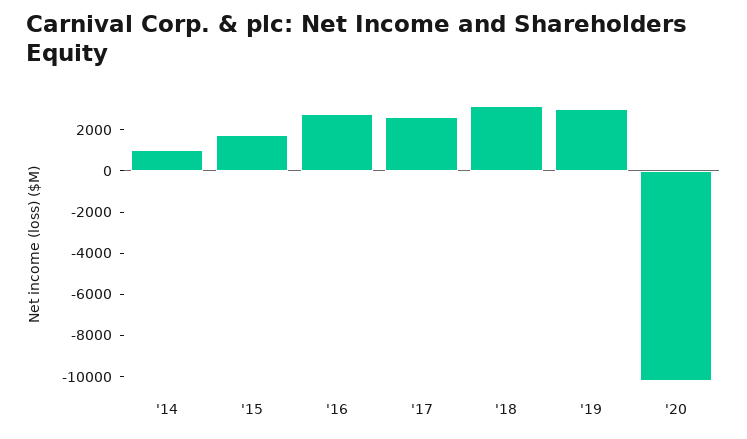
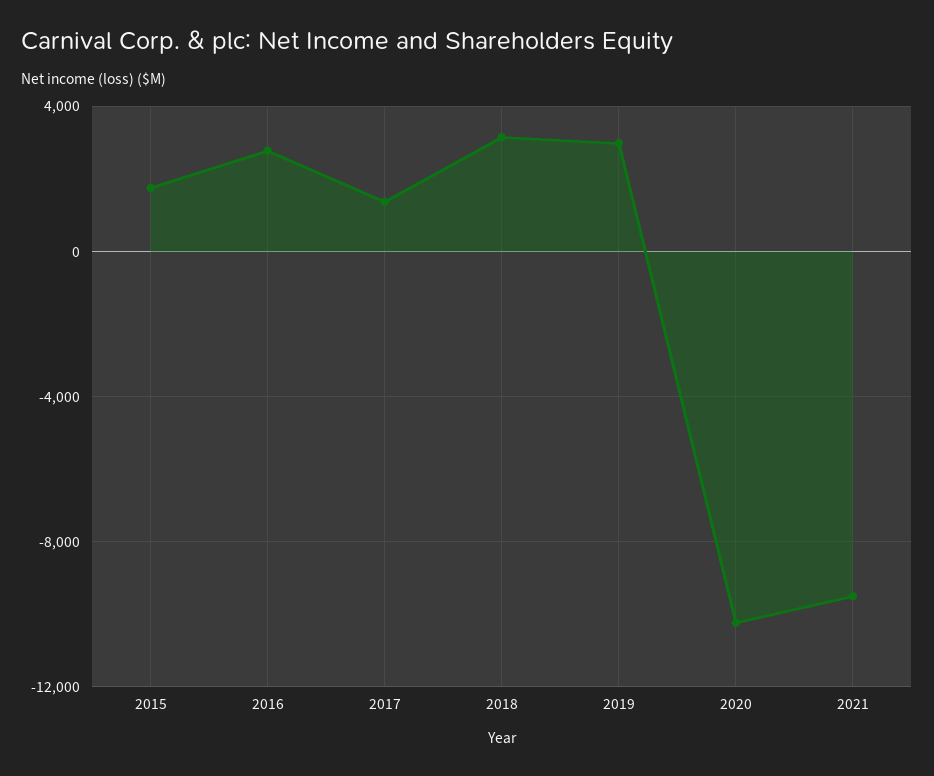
'14: 1000 -> none
'17: 2500 -> 1500
2021: none -> -9500

